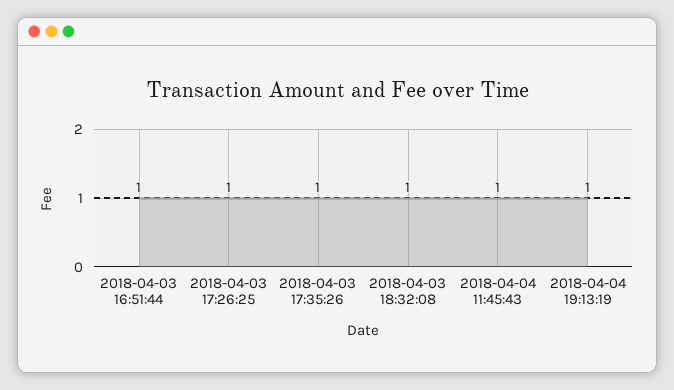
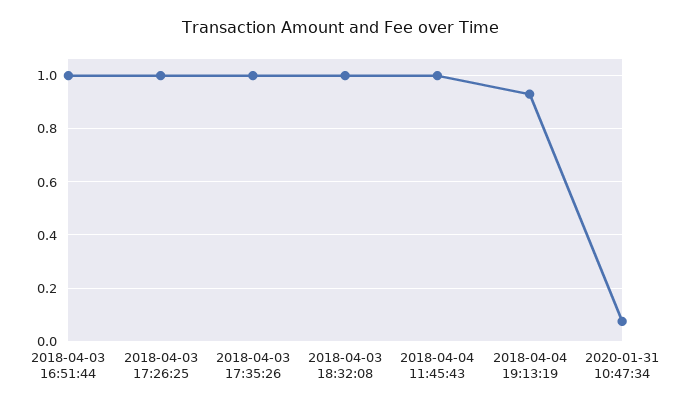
2018-04-04 19:13:19: 1 -> 0.925
2020-01-31 10:47:34: none -> 0.075

